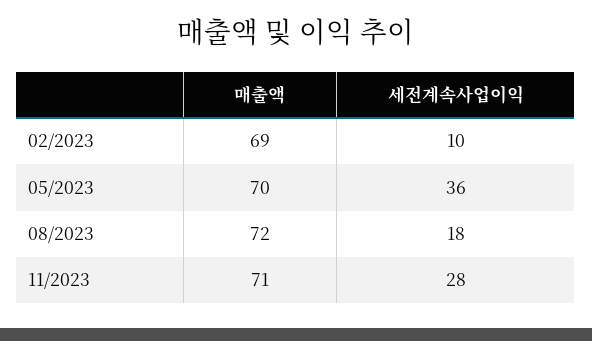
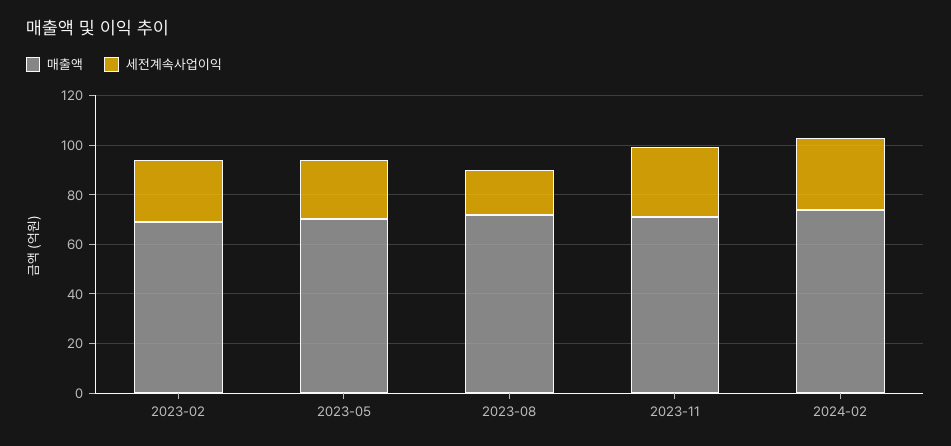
세전계속사업이익, 02/2023: 10 -> 25
세전계속사업이익, 05/2023: 36 -> 25
매출액, 2024-02: none -> 75
세전계속사업이익, 2024-02: none -> 30

